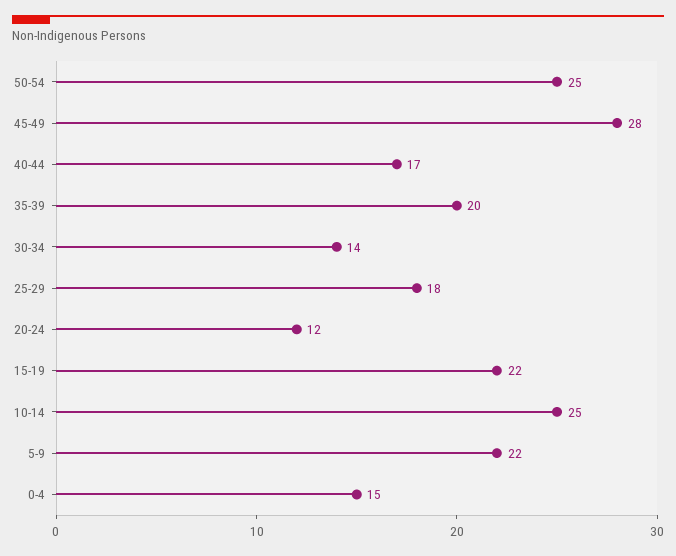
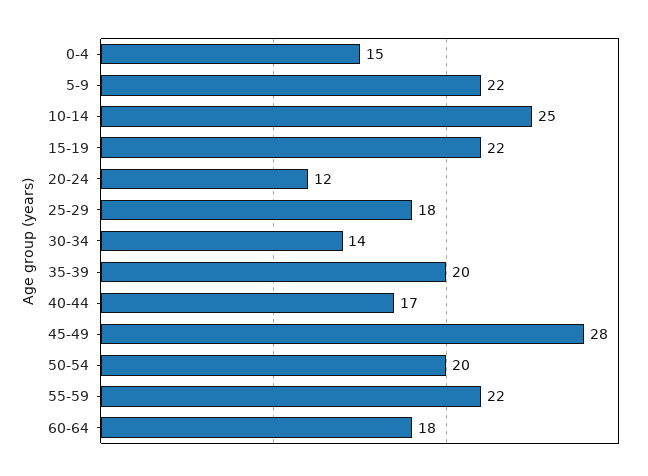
50-54: 25 -> 20
55-59: none -> 22
60-64: none -> 18

